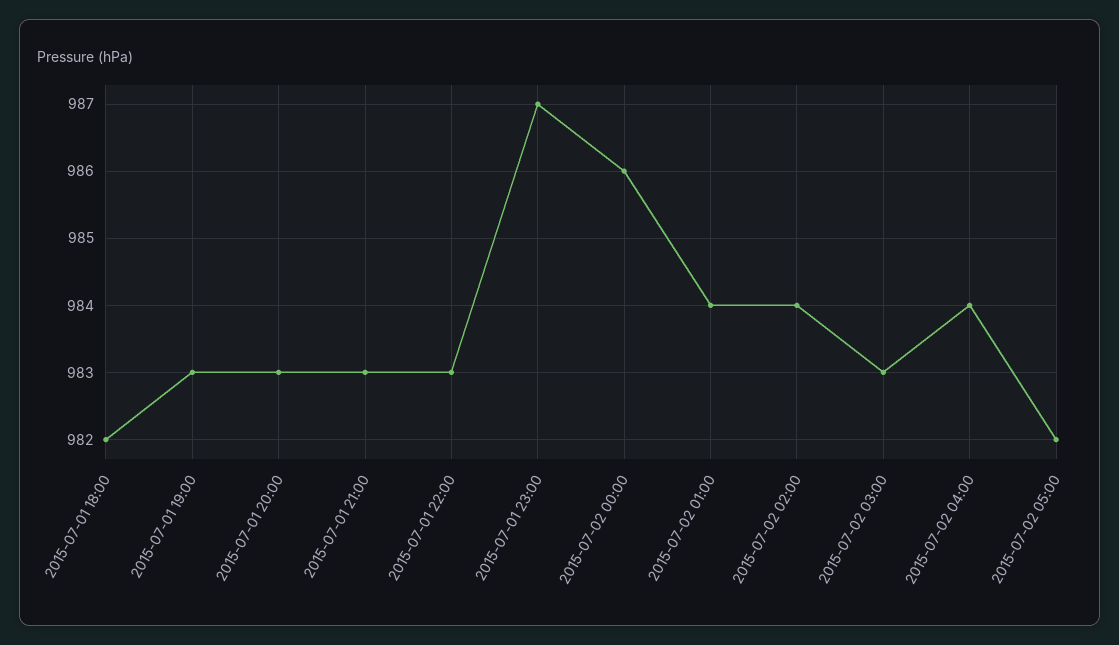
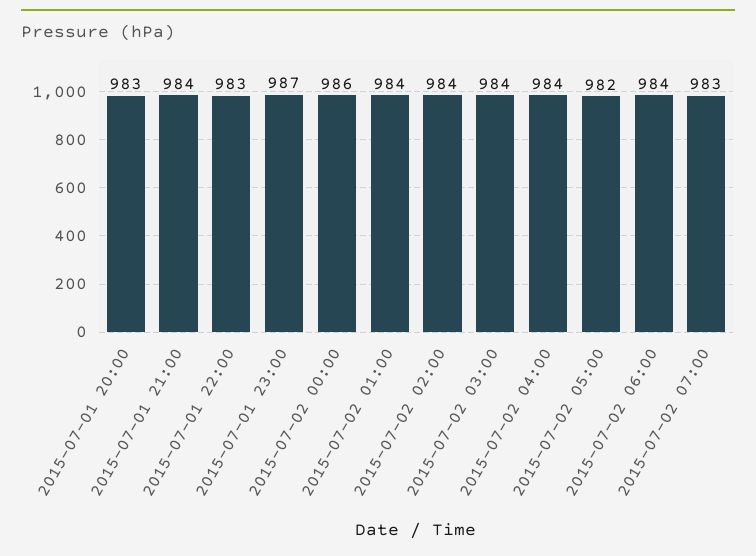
2015-07-01 18:00: 982 -> none
2015-07-01 19:00: 983 -> none
2015-07-01 21:00: 983 -> 984
2015-07-02 03:00: 983 -> 984
2015-07-02 06:00: none -> 984
2015-07-02 07:00: none -> 983

